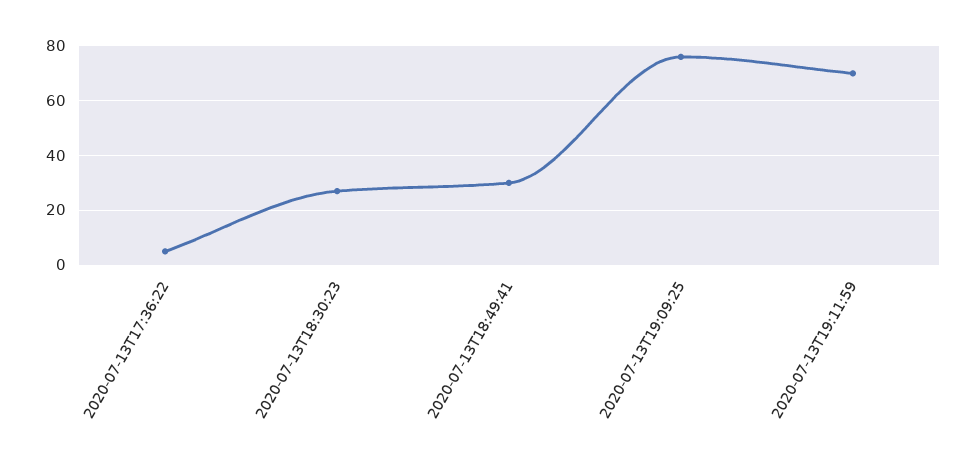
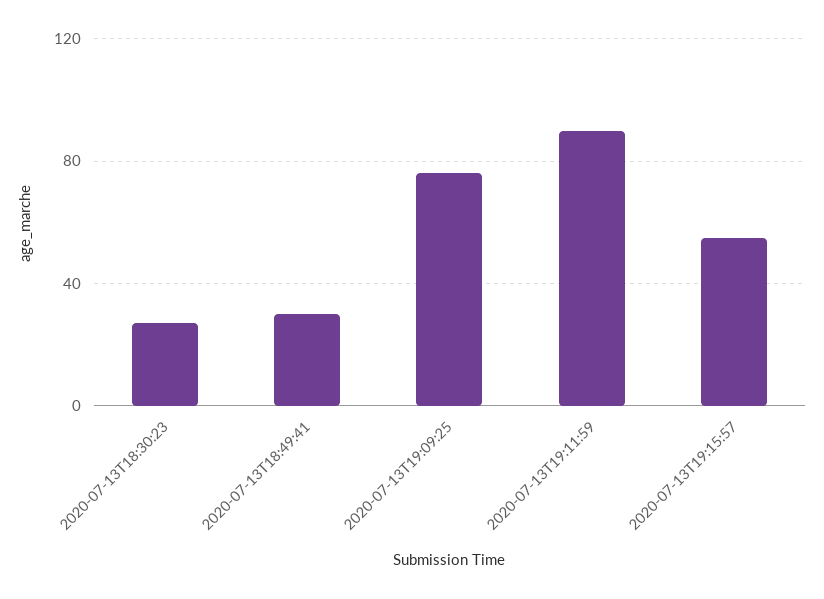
2020-07-13T17:36:22: 5 -> none
2020-07-13T19:11:59: 70 -> 90
2020-07-13T19:15:57: none -> 55

